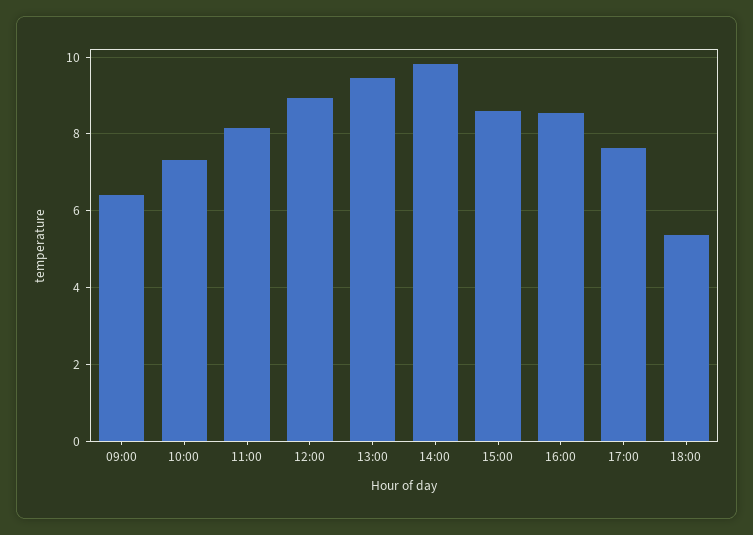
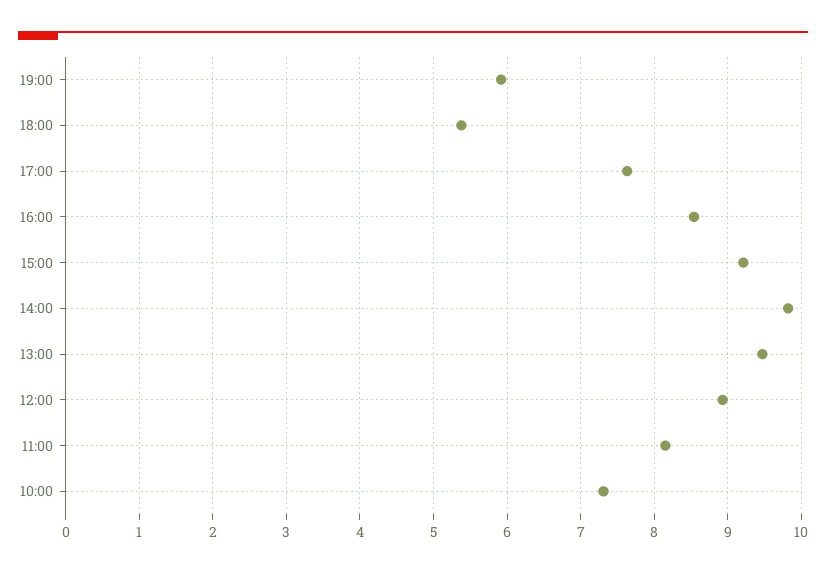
09:00: 6.4 -> none
15:00: 8.6 -> 9.2
19:00: none -> 5.9

